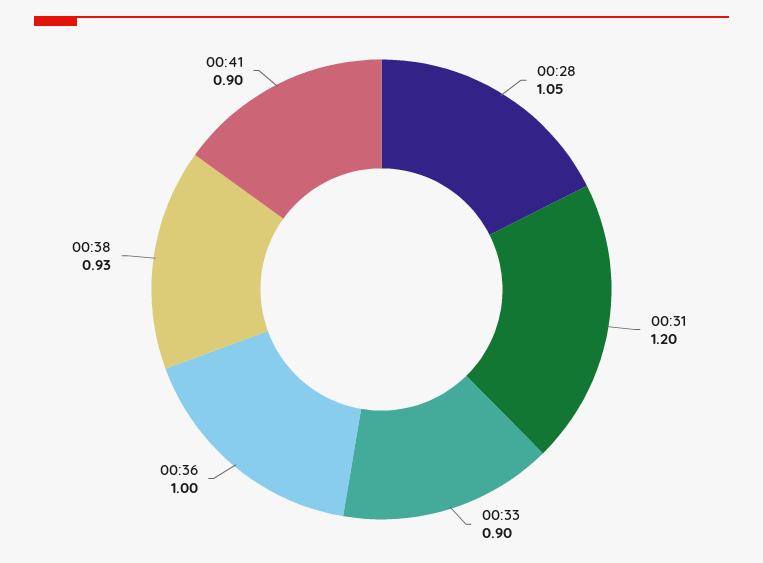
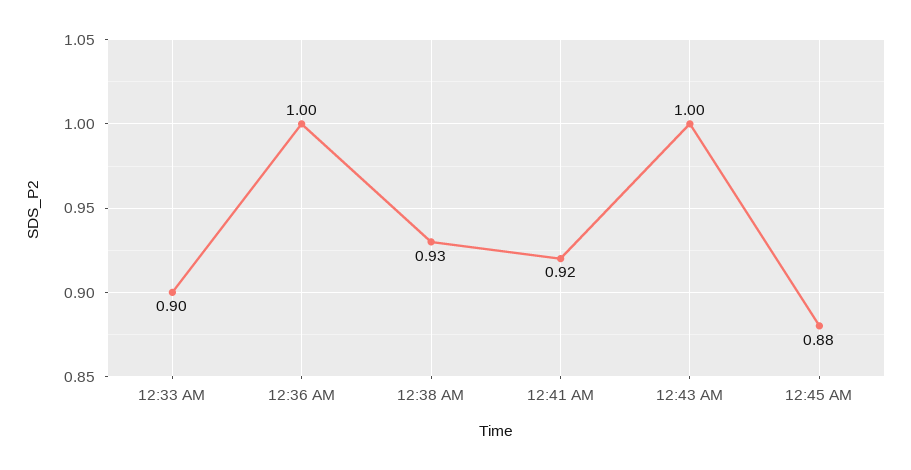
00:28: 1.05 -> none
00:31: 1.2 -> none
00:41: 0.9 -> 0.92
12:43 AM: none -> 1
12:45 AM: none -> 0.88

